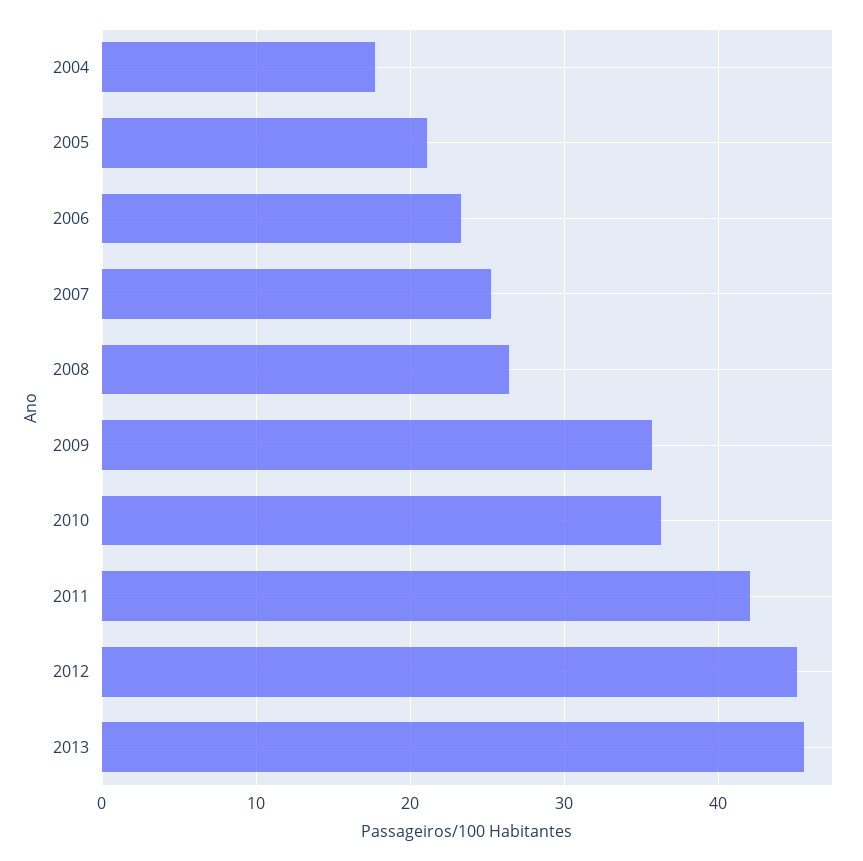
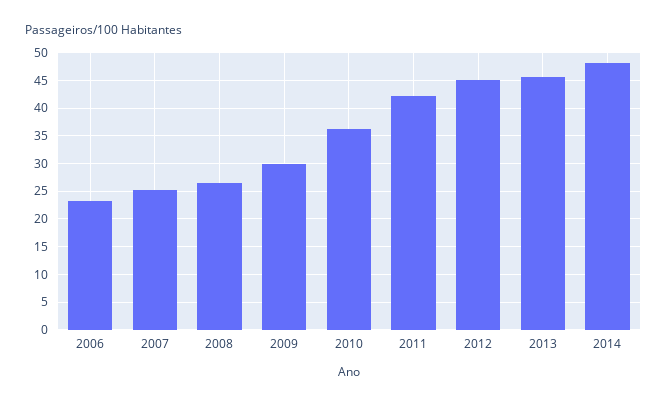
2004: 18 -> none
2005: 21 -> none
2009: 36 -> 30
2014: none -> 47.5

